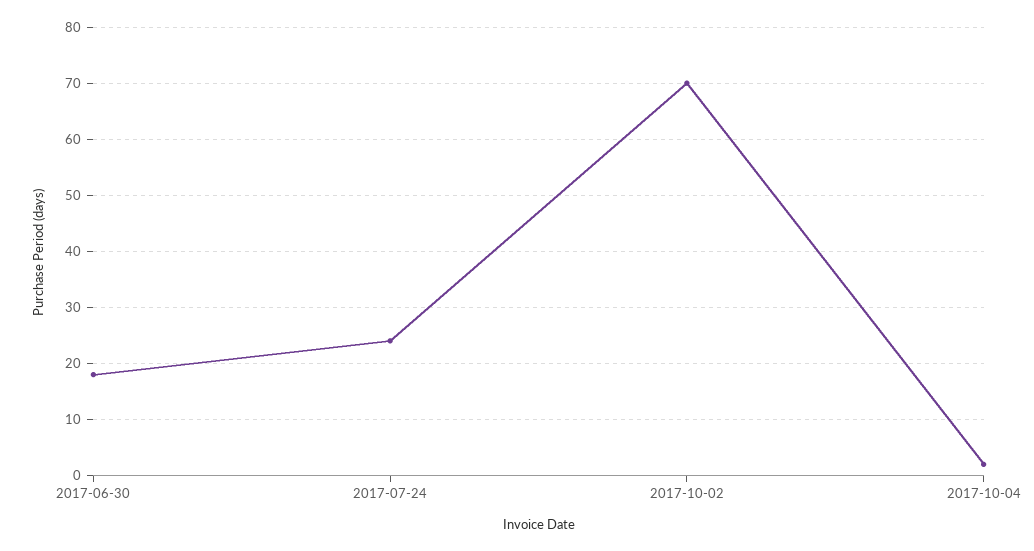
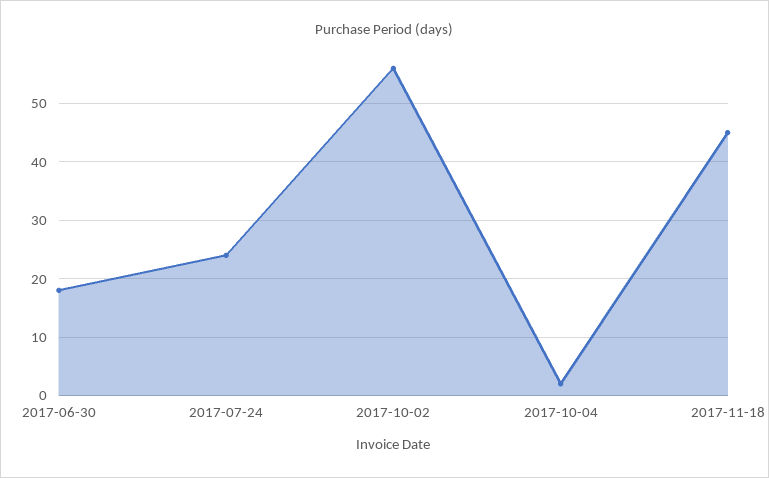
2017-10-02: 70 -> 55
2017-11-18: none -> 45

